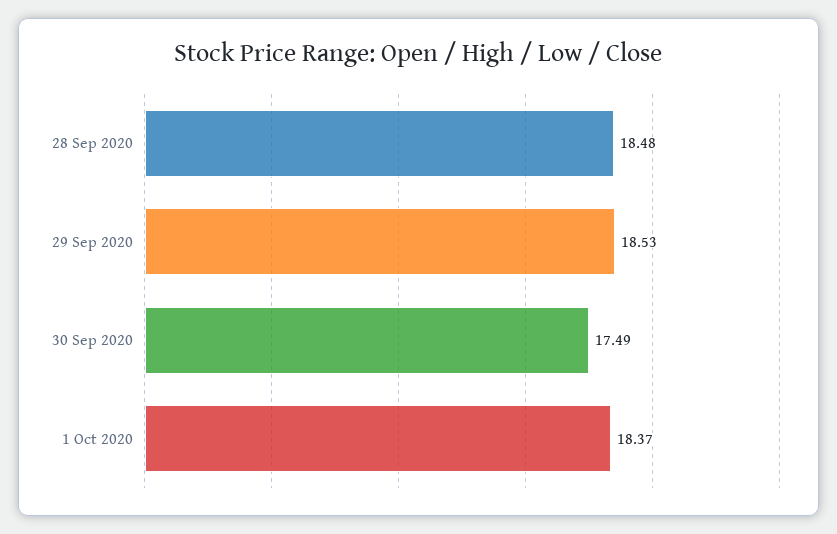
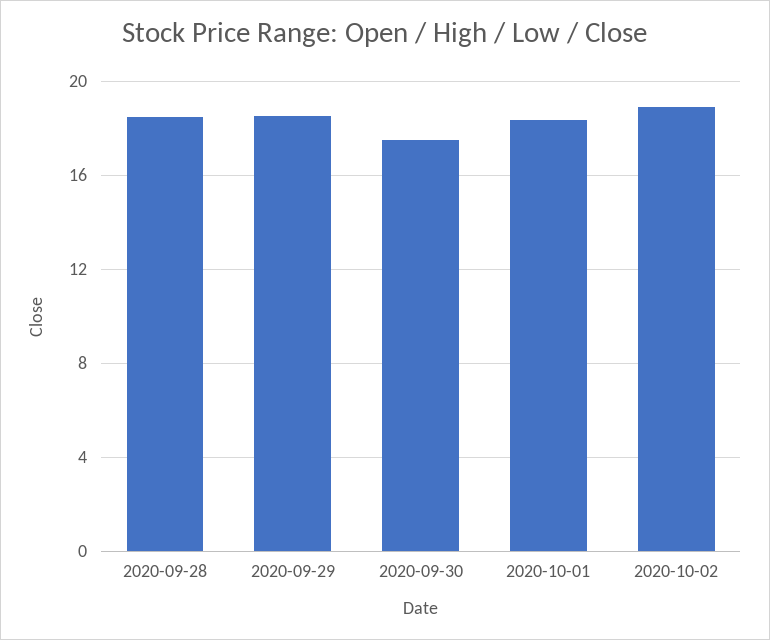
2020-10-02: none -> 19

